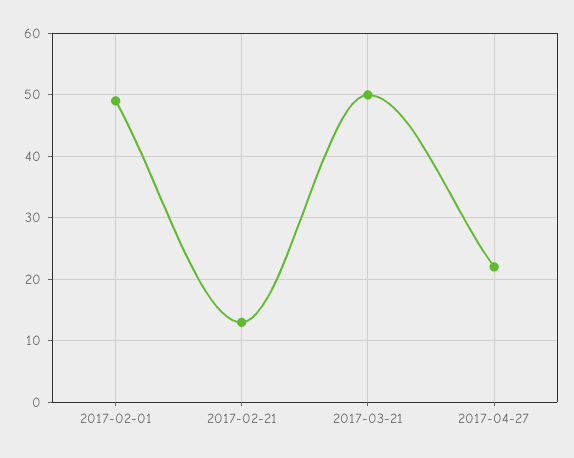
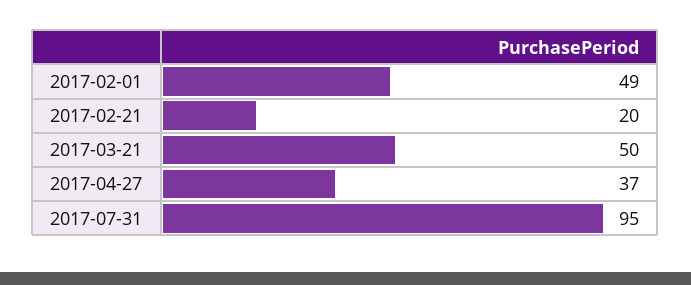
2017-02-21: 13 -> 20
2017-04-27: 22 -> 37
2017-07-31: none -> 95

